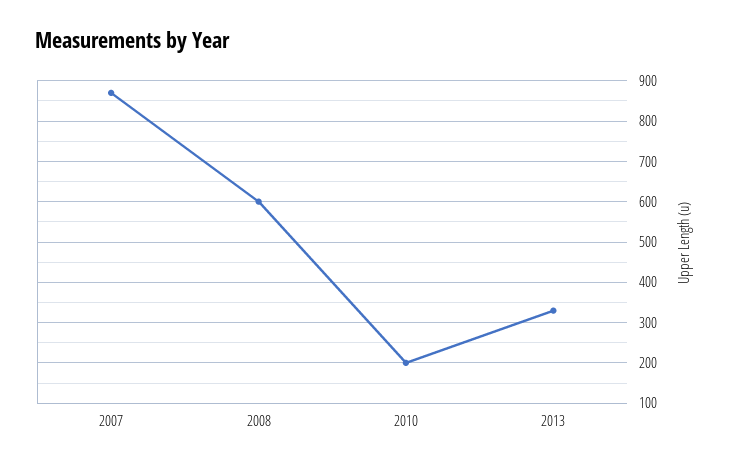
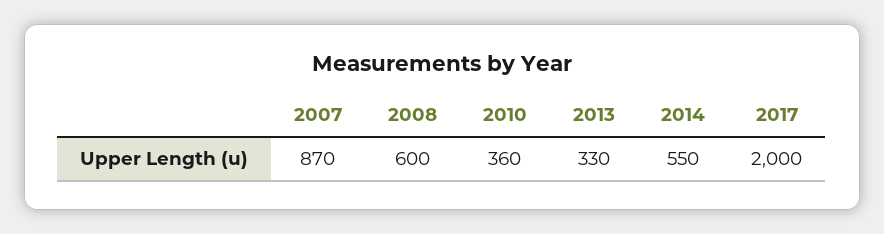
2010: 200 -> 360
2014: none -> 550
2017: none -> 2000

